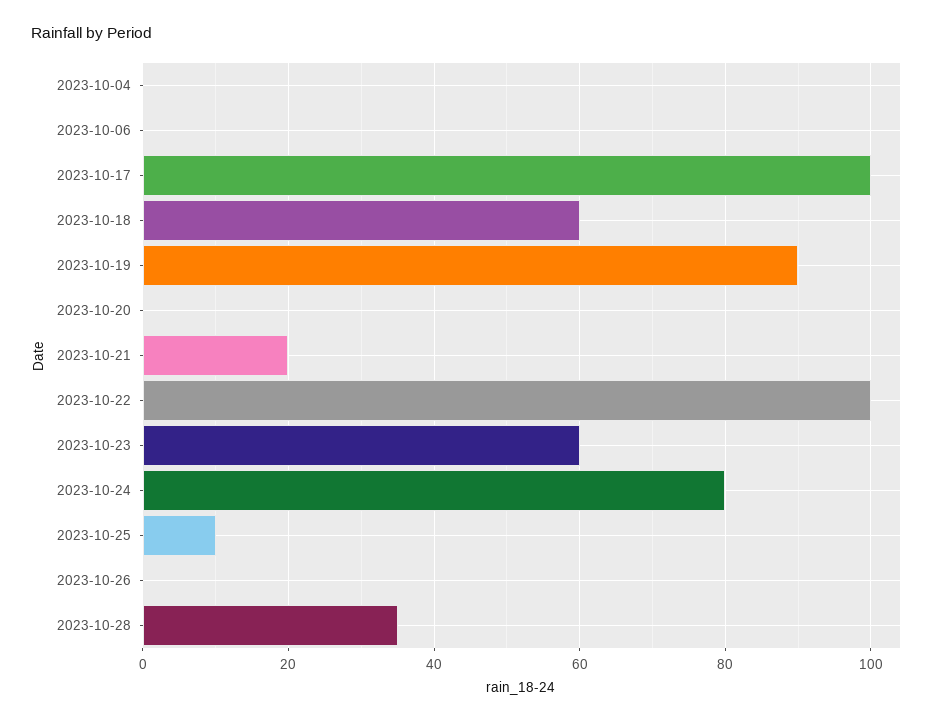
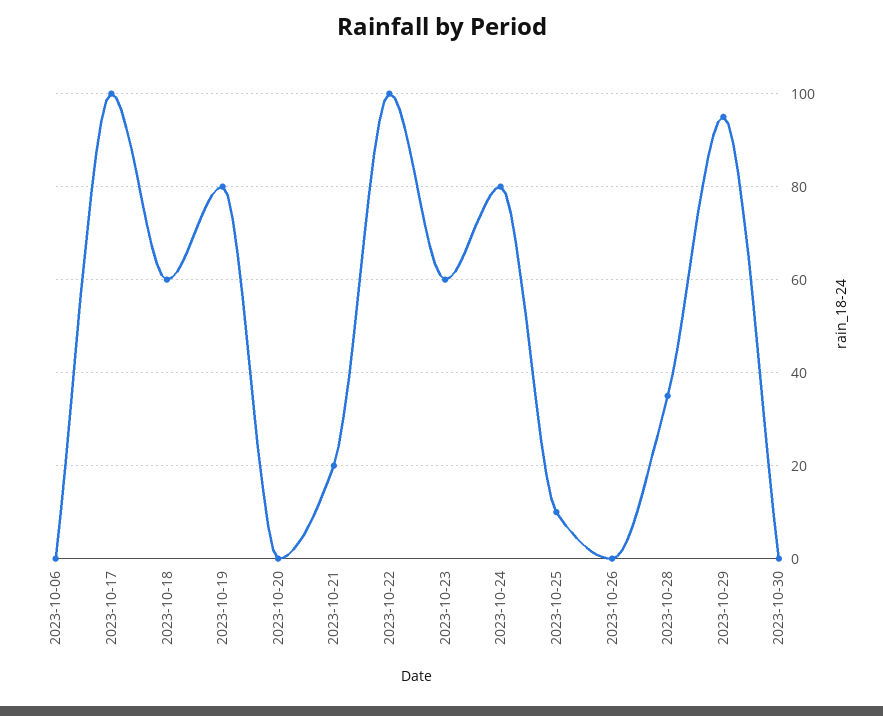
2023-10-04: 0 -> none
2023-10-19: 90 -> 80
2023-10-29: none -> 95
2023-10-30: none -> 0

